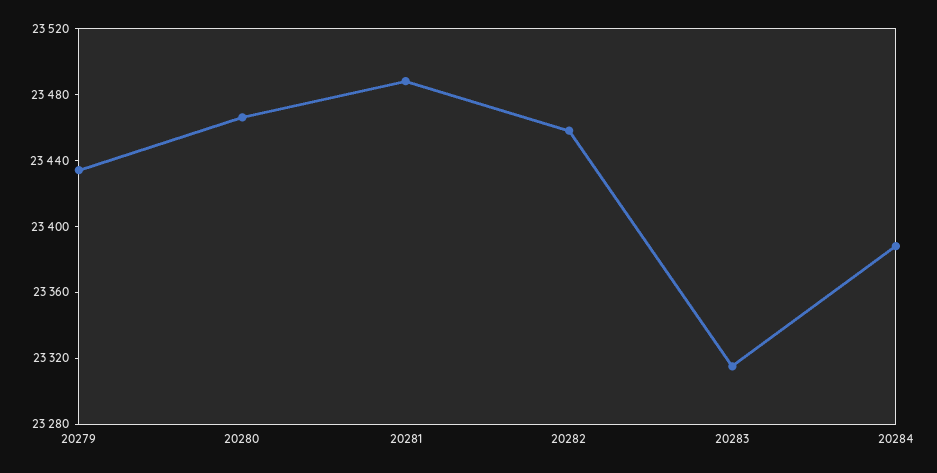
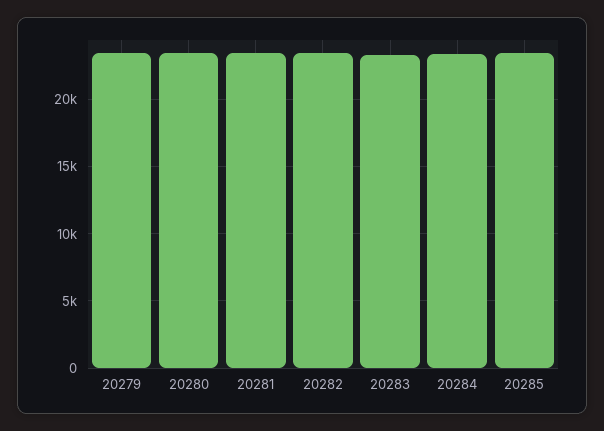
20285: none -> 23500

